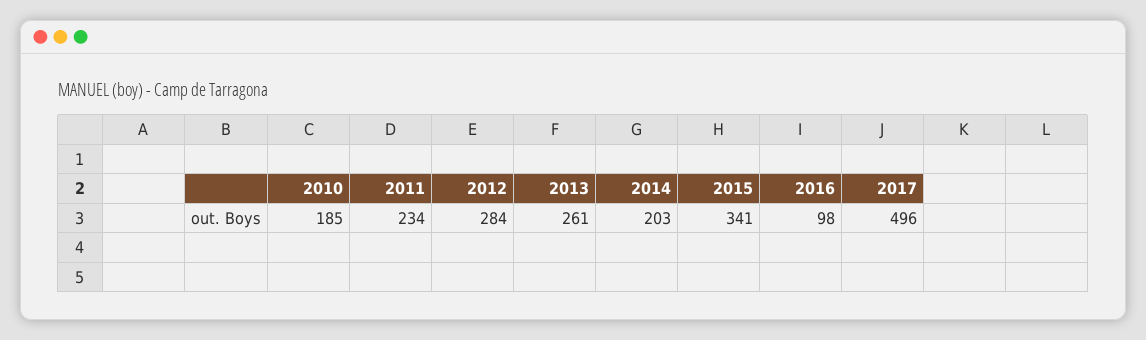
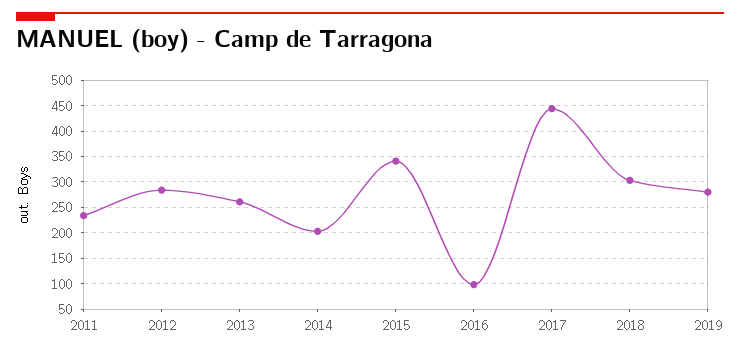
2010: 185 -> none
2017: 496 -> 450
2018: none -> 300
2019: none -> 275

